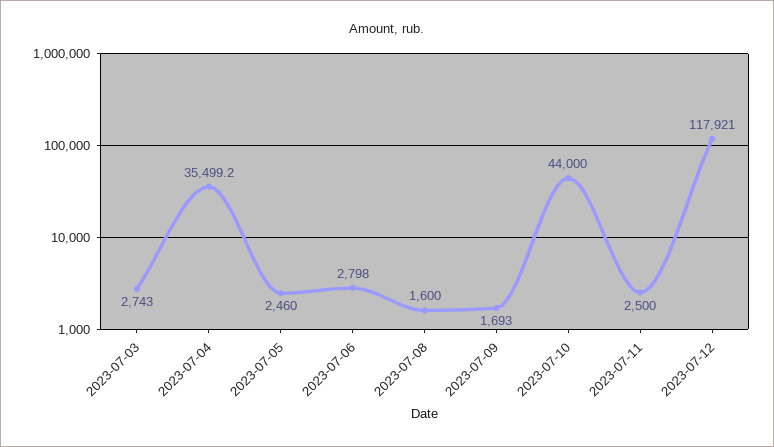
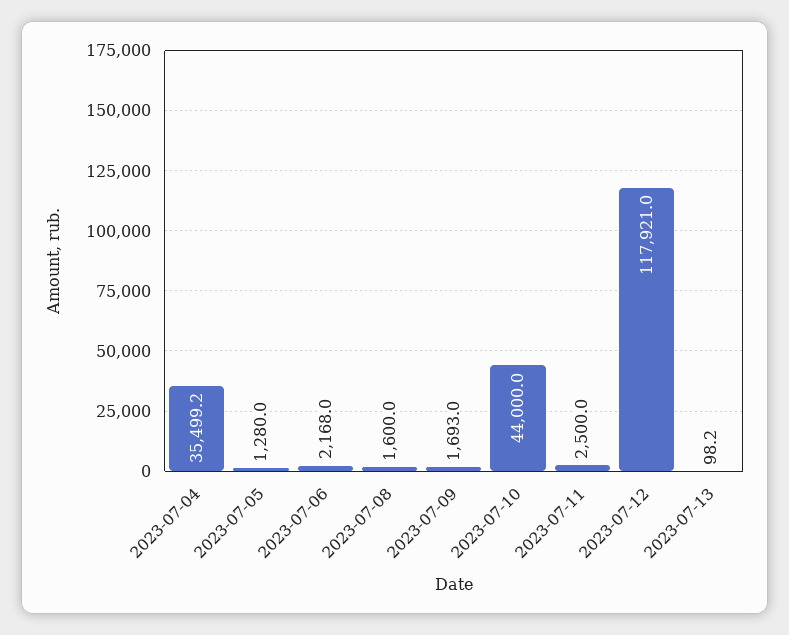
2023-07-03: 2743 -> none
2023-07-05: 2460 -> 1280
2023-07-06: 2798 -> 2168
2023-07-13: none -> 98.2

